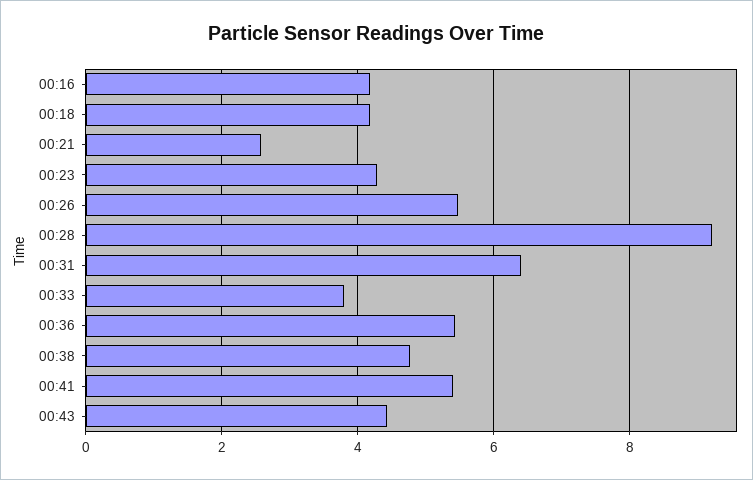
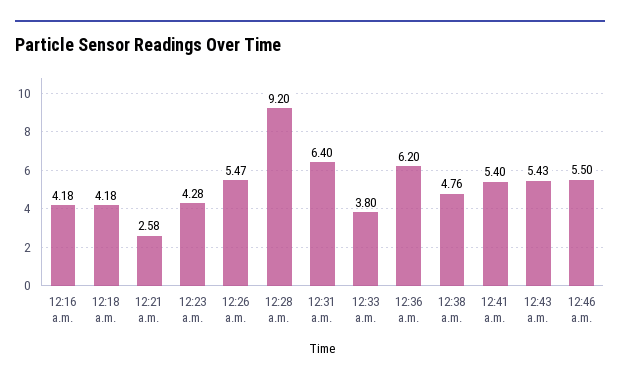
00:36: 5.4 -> 6.2
00:43: 4.4 -> 5.43
12:46 a.m.: none -> 5.5

